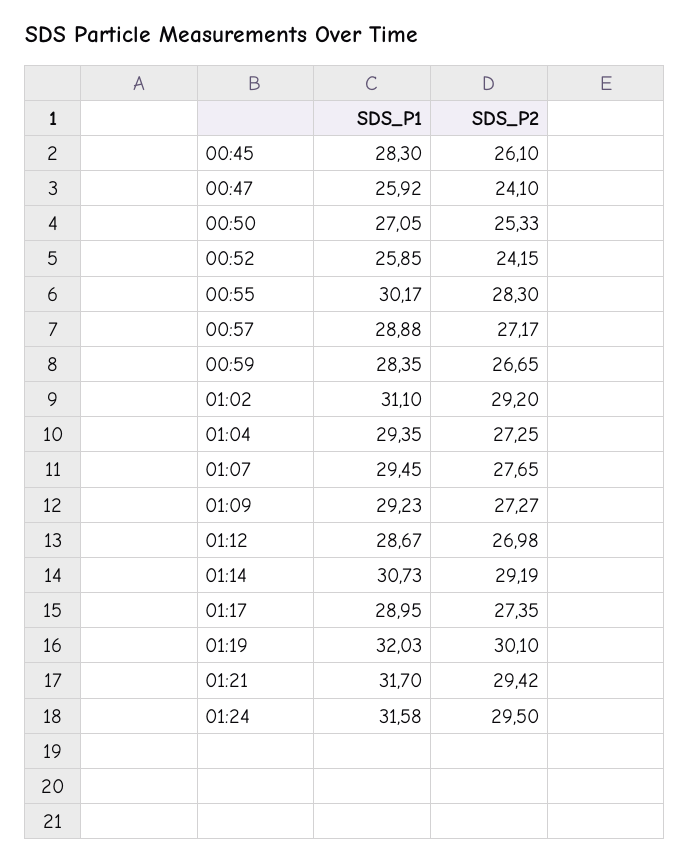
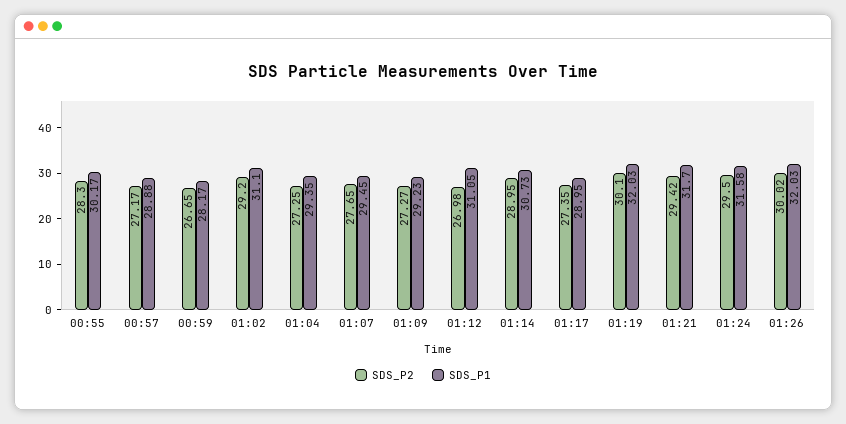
SDS_P1, 00:45: 28.3 -> none
SDS_P2, 00:45: 26.1 -> none
SDS_P1, 00:47: 25.92 -> none
SDS_P2, 00:47: 24.1 -> none
SDS_P1, 00:50: 27.05 -> none
SDS_P2, 00:50: 25.33 -> none
SDS_P1, 00:52: 25.85 -> none
SDS_P2, 00:52: 24.15 -> none
SDS_P1, 00:59: 28.35 -> 28.17
SDS_P1, 01:12: 28.67 -> 31.05
SDS_P2, 01:14: 29.19 -> 28.95
SDS_P2, 01:26: none -> 30.02
SDS_P1, 01:26: none -> 32.03

